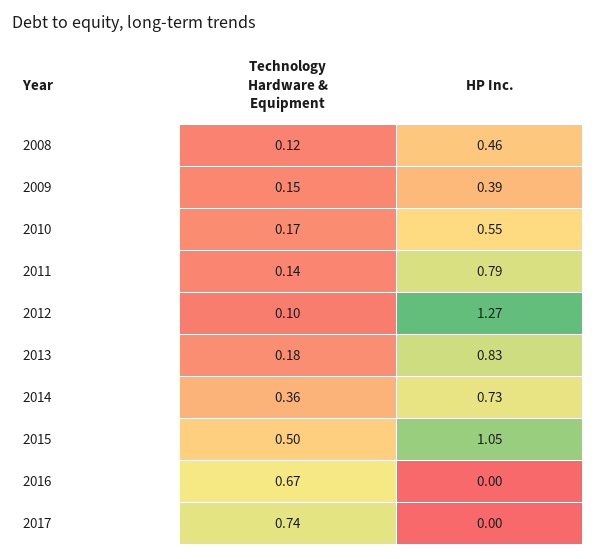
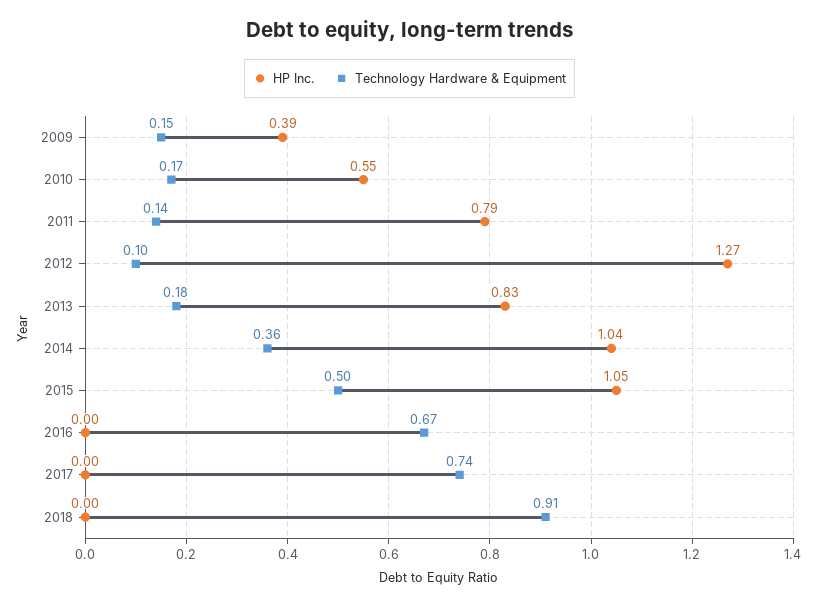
Technology Hardware & Equipment, 2008: 0.12 -> none
HP Inc., 2008: 0.46 -> none
HP Inc., 2014: 0.73 -> 1.04
HP Inc., 2018: none -> 0
Technology Hardware & Equipment, 2018: none -> 0.91

